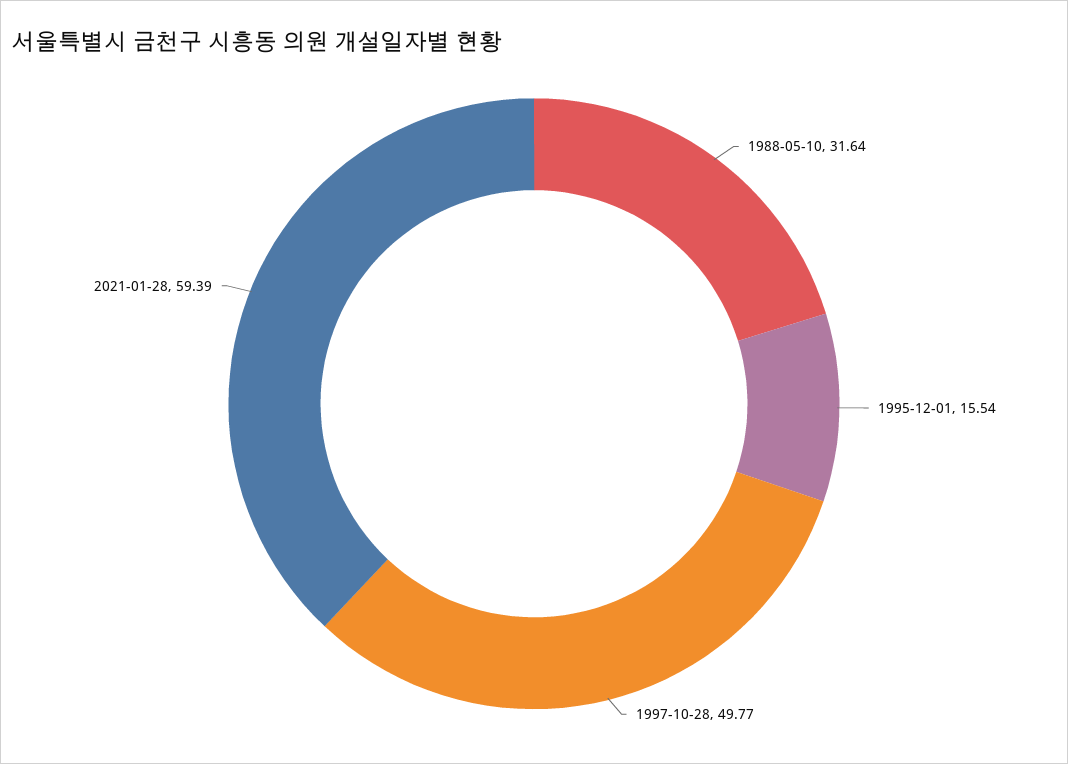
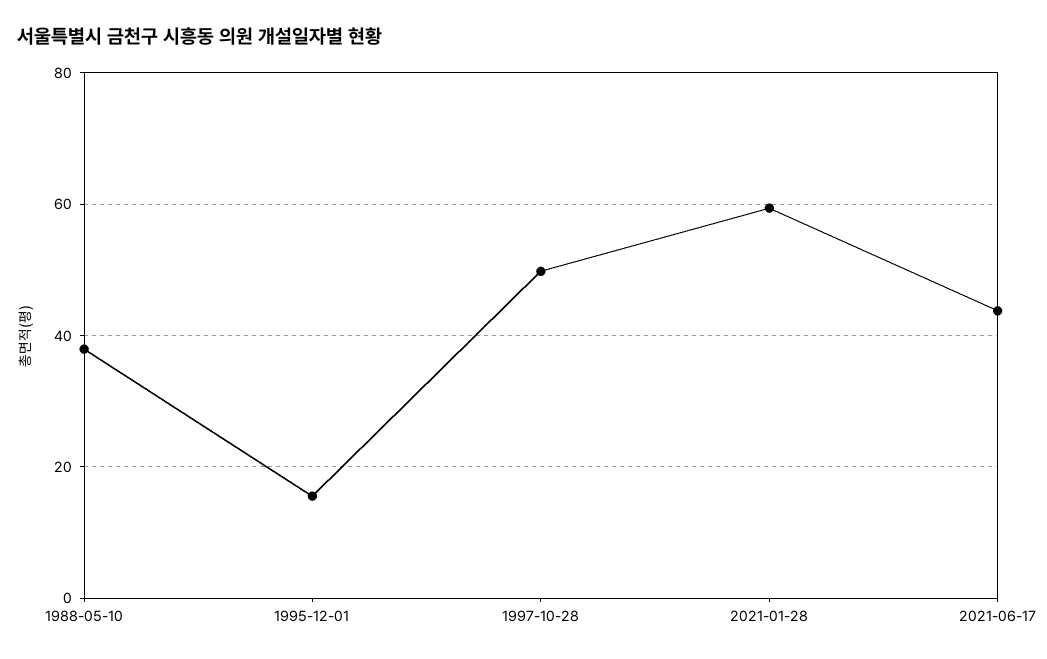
1988-05-10: 31.64 -> 38
2021-06-17: none -> 44

